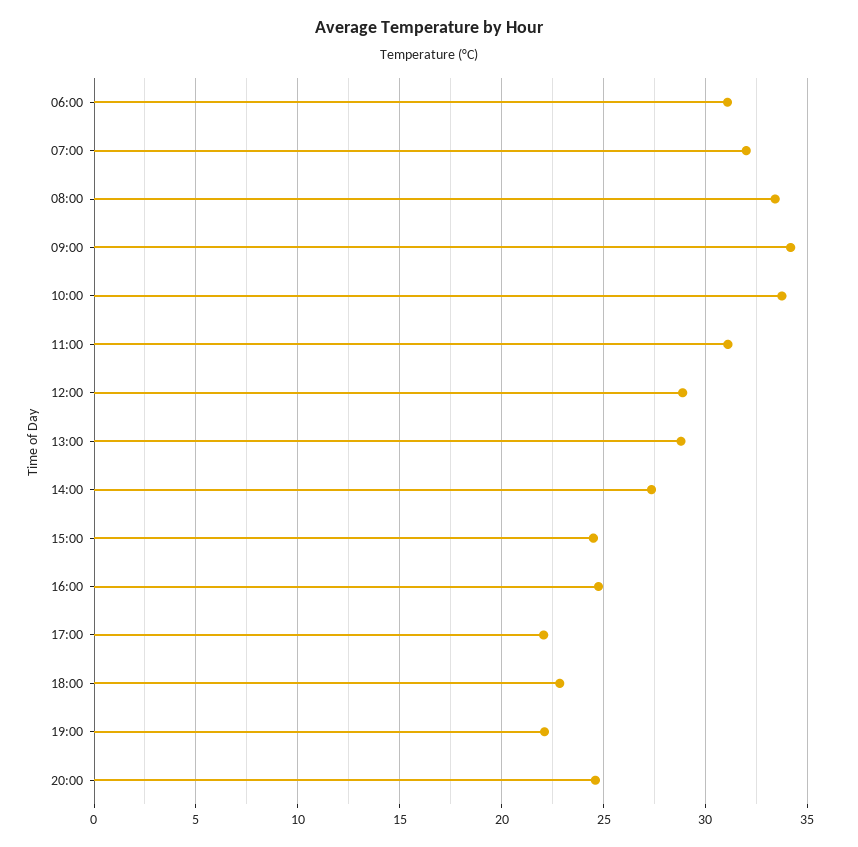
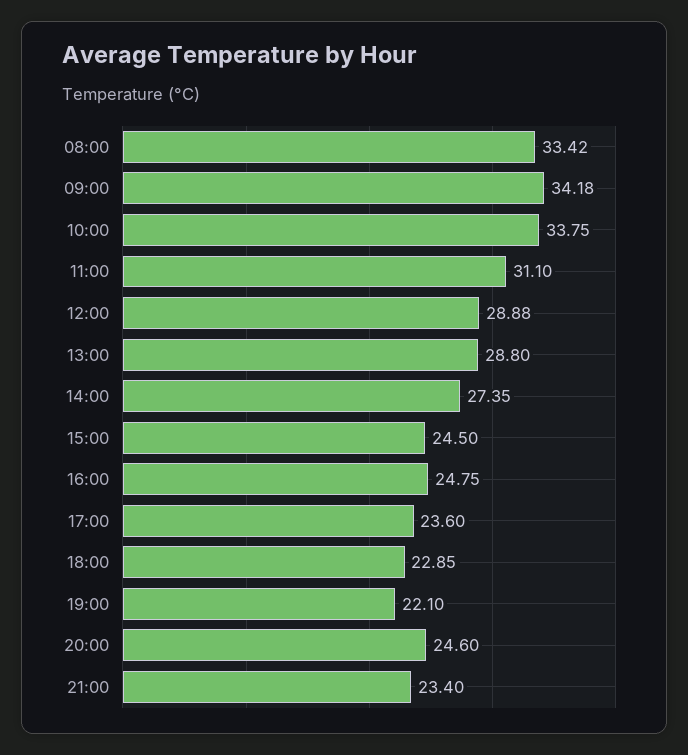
06:00: 31 -> none
07:00: 32 -> none
17:00: 22 -> 23.6
21:00: none -> 23.4

